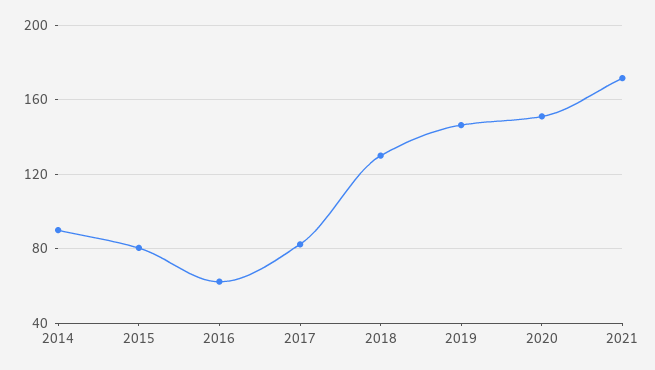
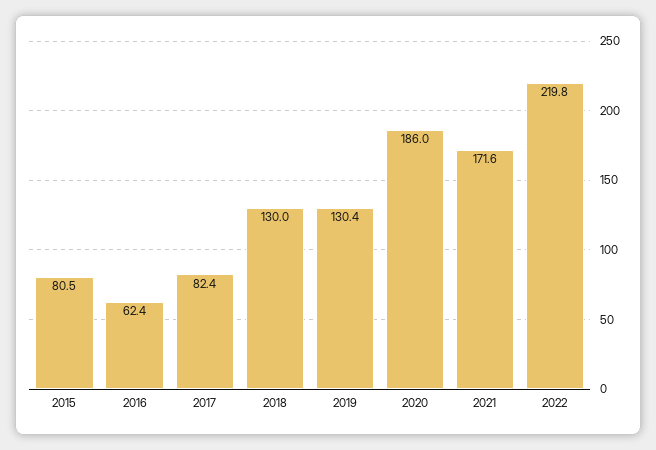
2014: 90 -> none
2019: 145 -> 130.4
2020: 150 -> 186
2022: none -> 219.8

